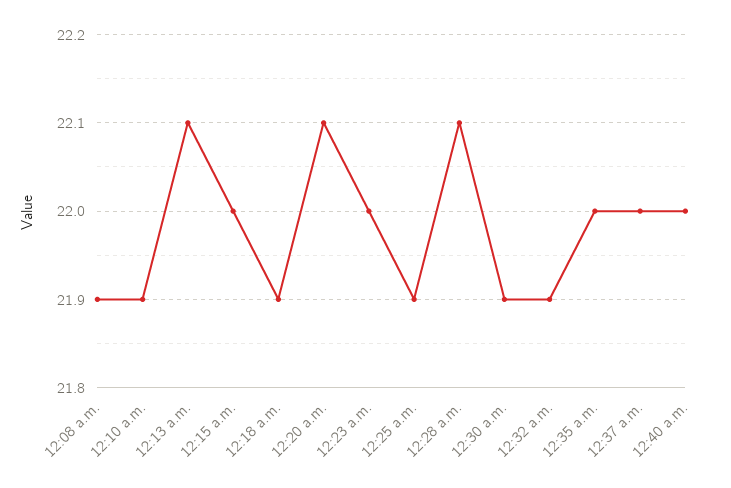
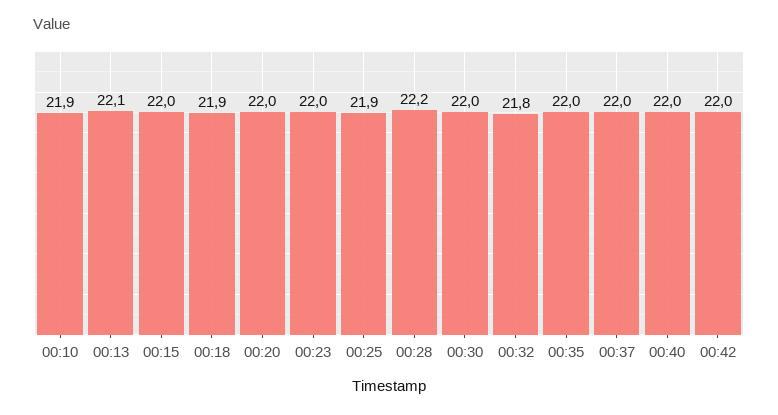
12:08 a.m.: 21.9 -> none
12:20 a.m.: 22.1 -> 22
12:28 a.m.: 22.1 -> 22.2
12:30 a.m.: 21.9 -> 22
12:32 a.m.: 21.9 -> 21.8
00:42: none -> 22

